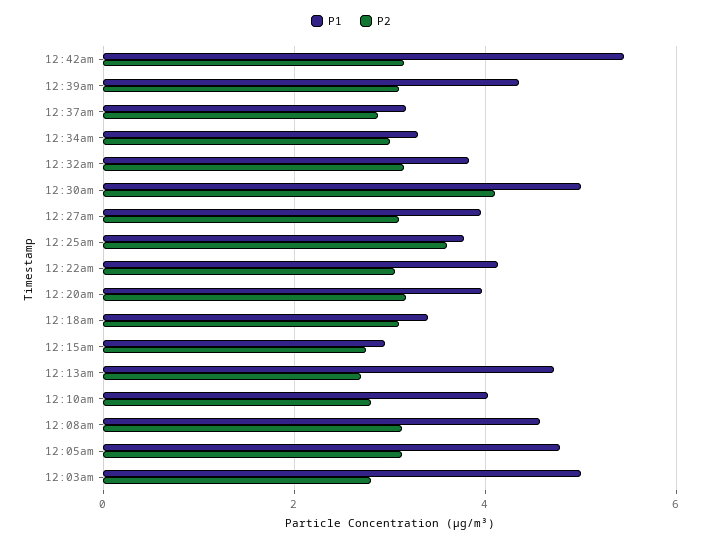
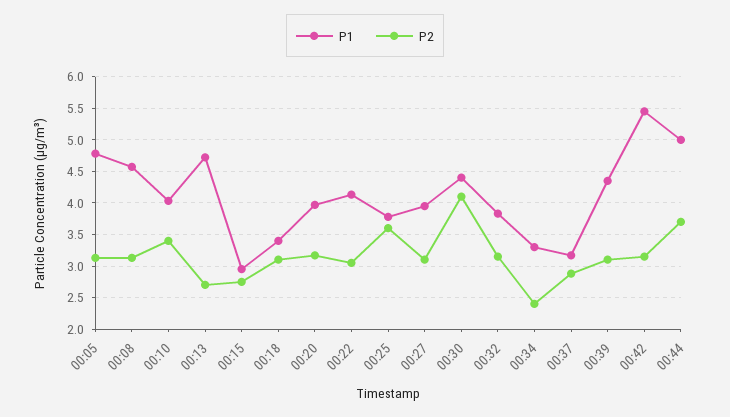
P2, 12:34am: 3 -> 2.4
P1, 12:30am: 5 -> 4.4
P2, 12:10am: 2.8 -> 3.4
P1, 12:03am: 5 -> none
P2, 12:03am: 2.8 -> none
P1, 00:44: none -> 5
P2, 00:44: none -> 3.7

